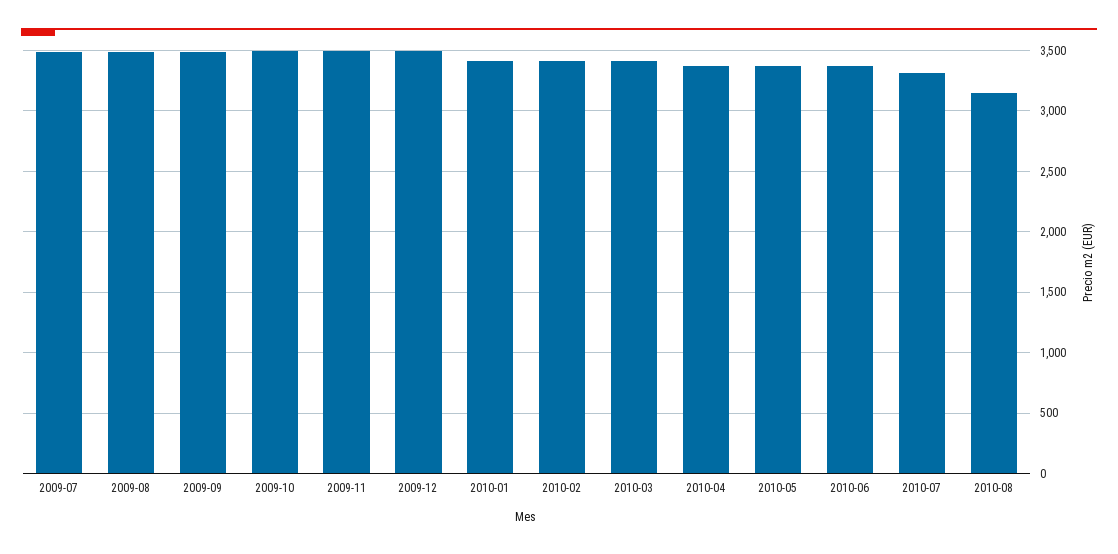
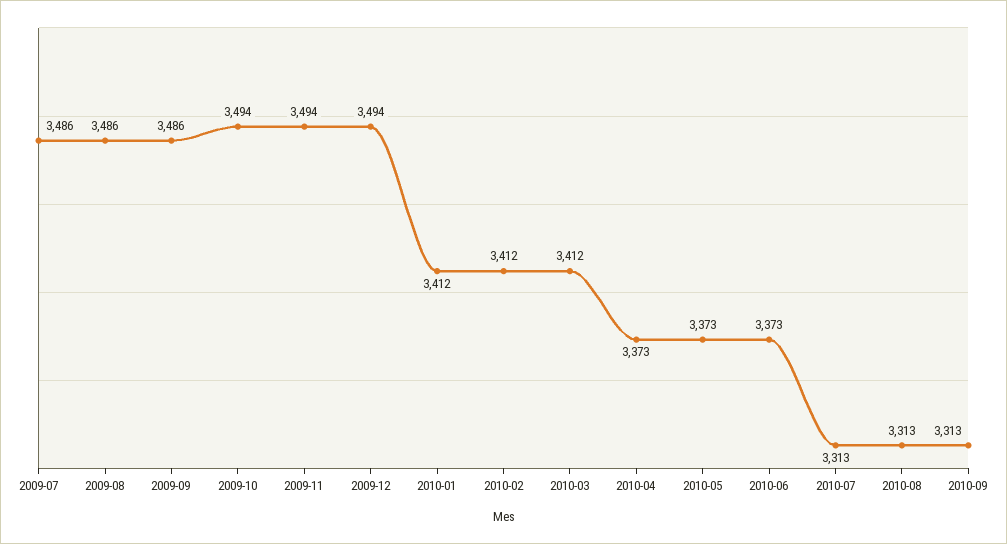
2010-08: 3150 -> 3313
2010-09: none -> 3313

